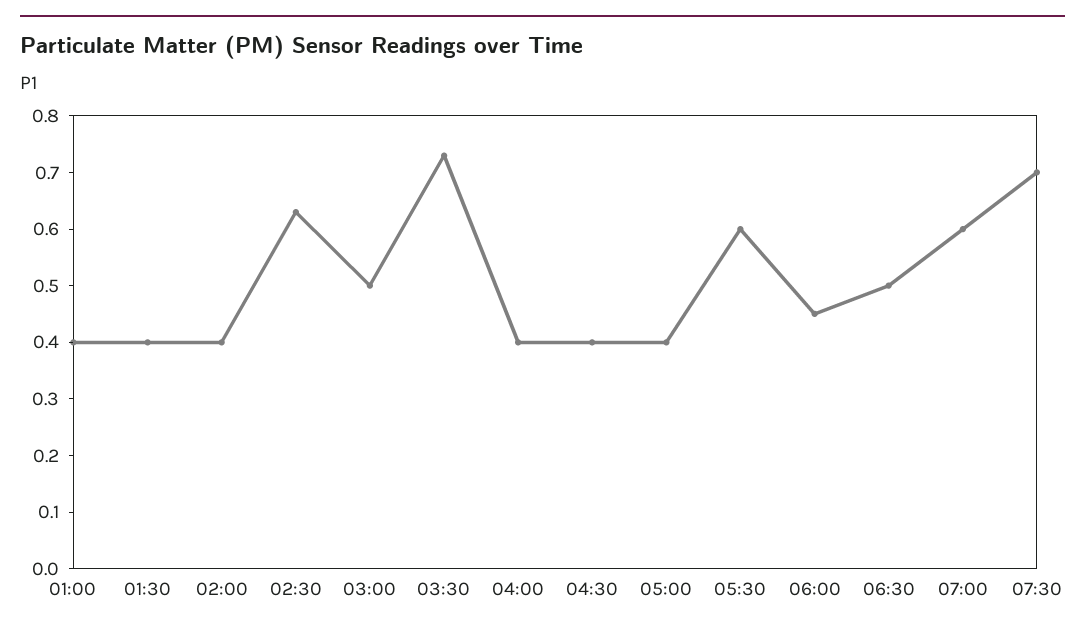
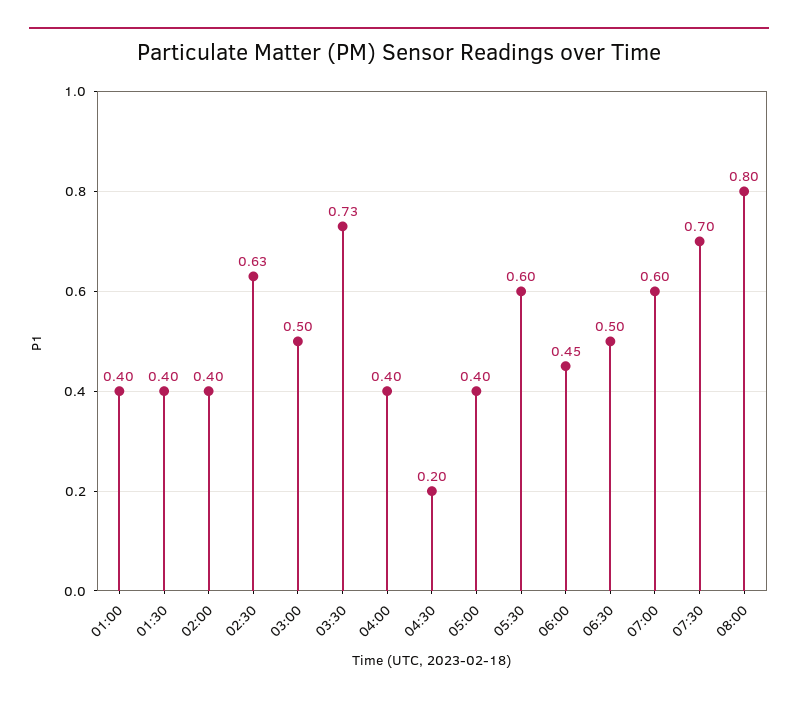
04:30: 0.4 -> 0.2
08:00: none -> 0.8

